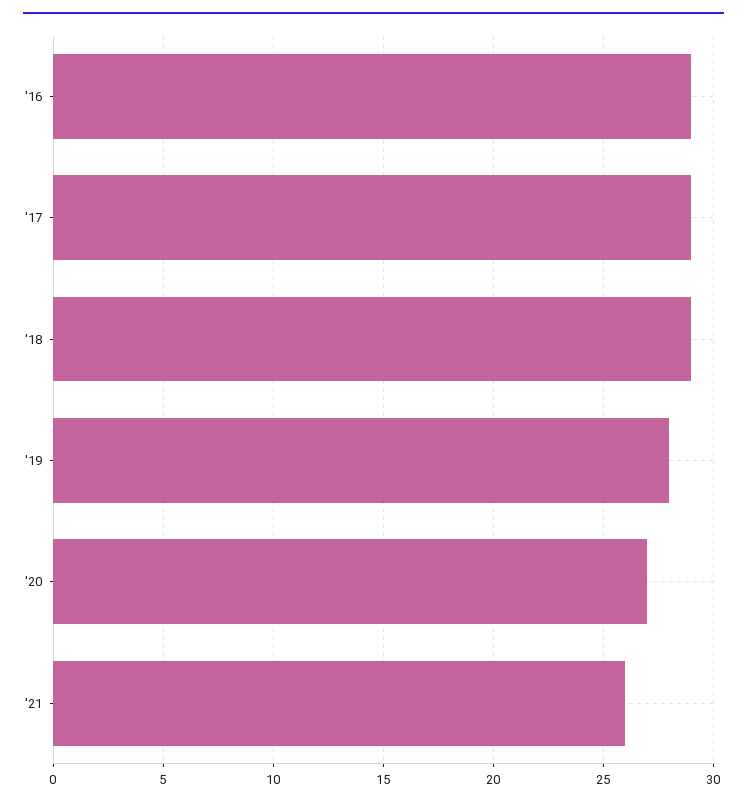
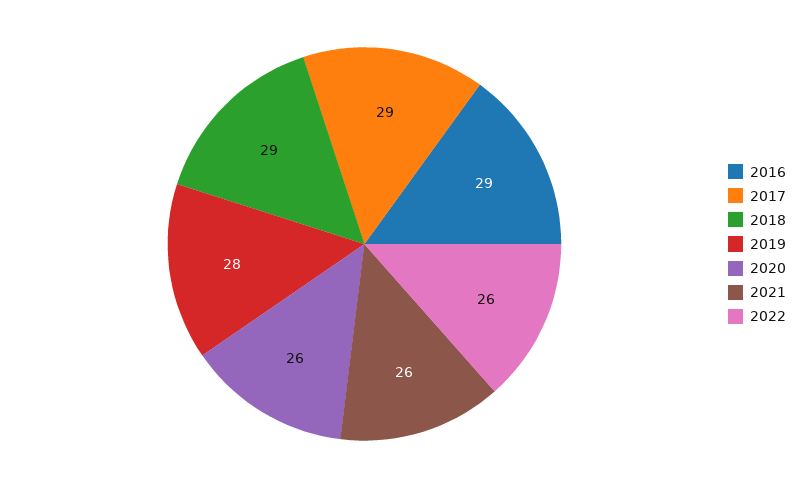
'20: 27 -> 26
2022: none -> 26

